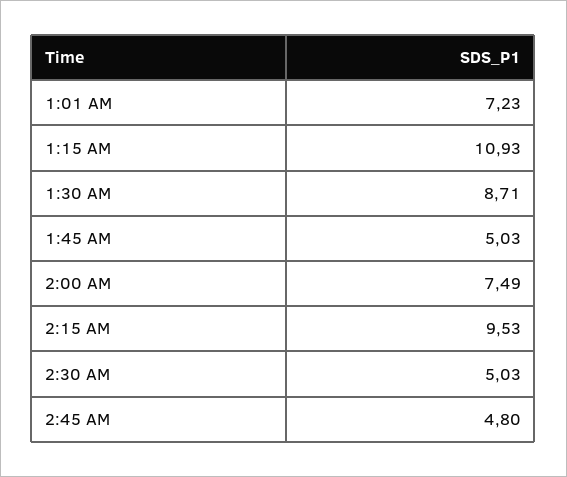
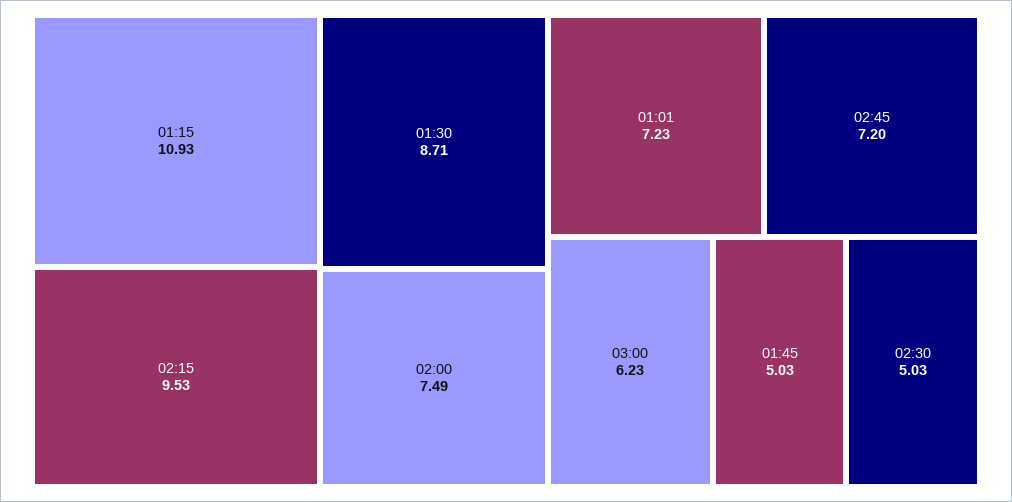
2:45 AM: 4.8 -> 7.2
03:00: none -> 6.23

